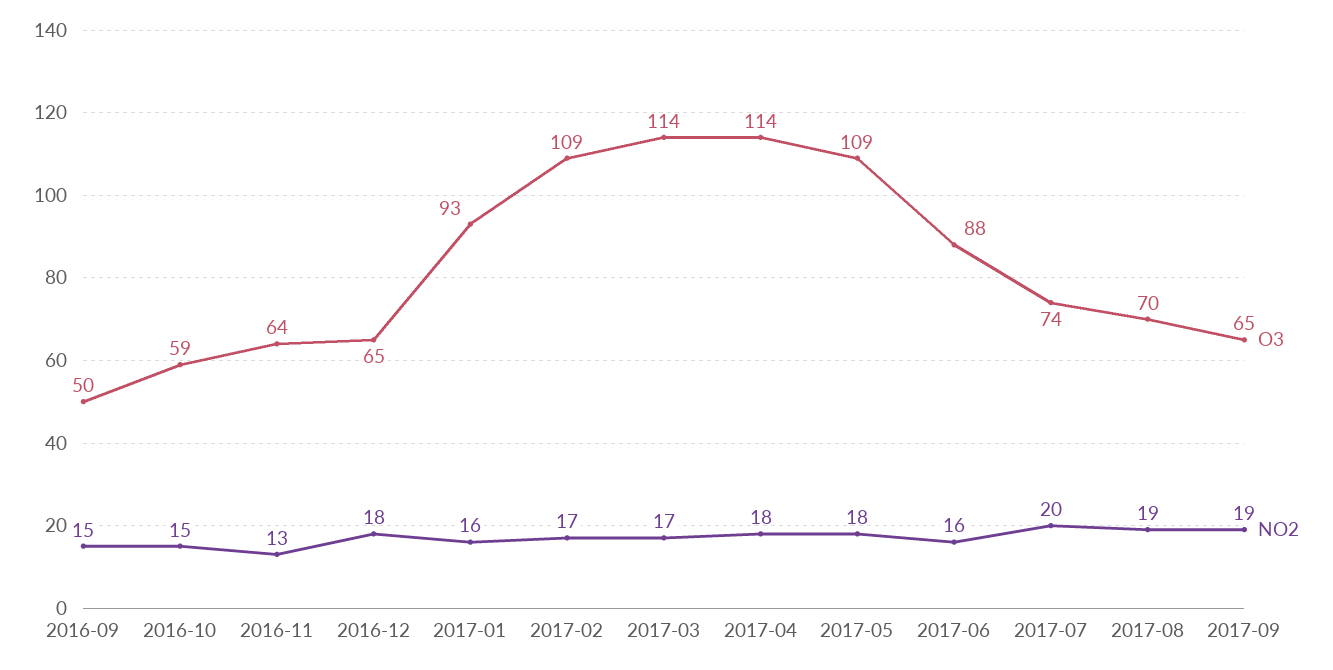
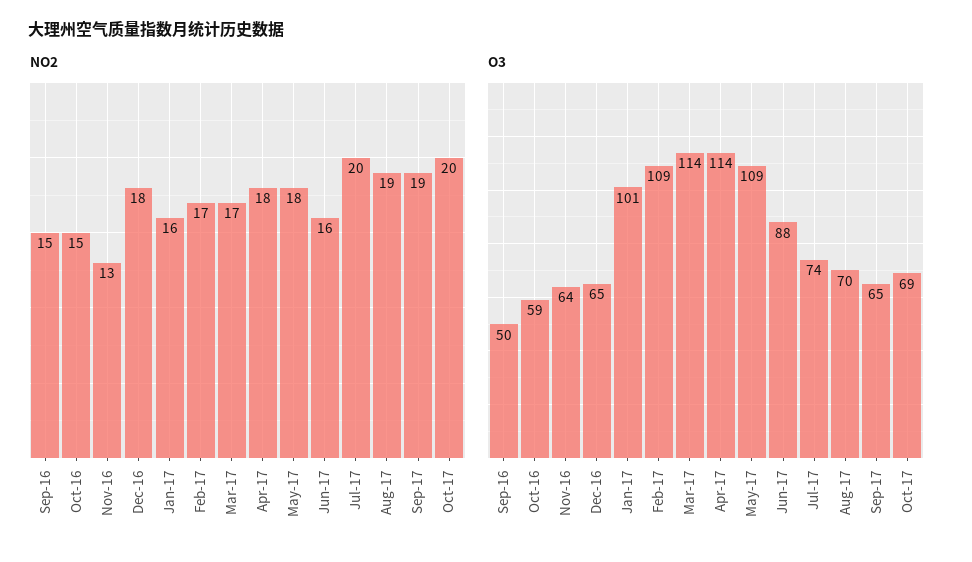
O3, 2017-01: 93 -> 101
NO2, Oct-17: none -> 20
O3, Oct-17: none -> 69

